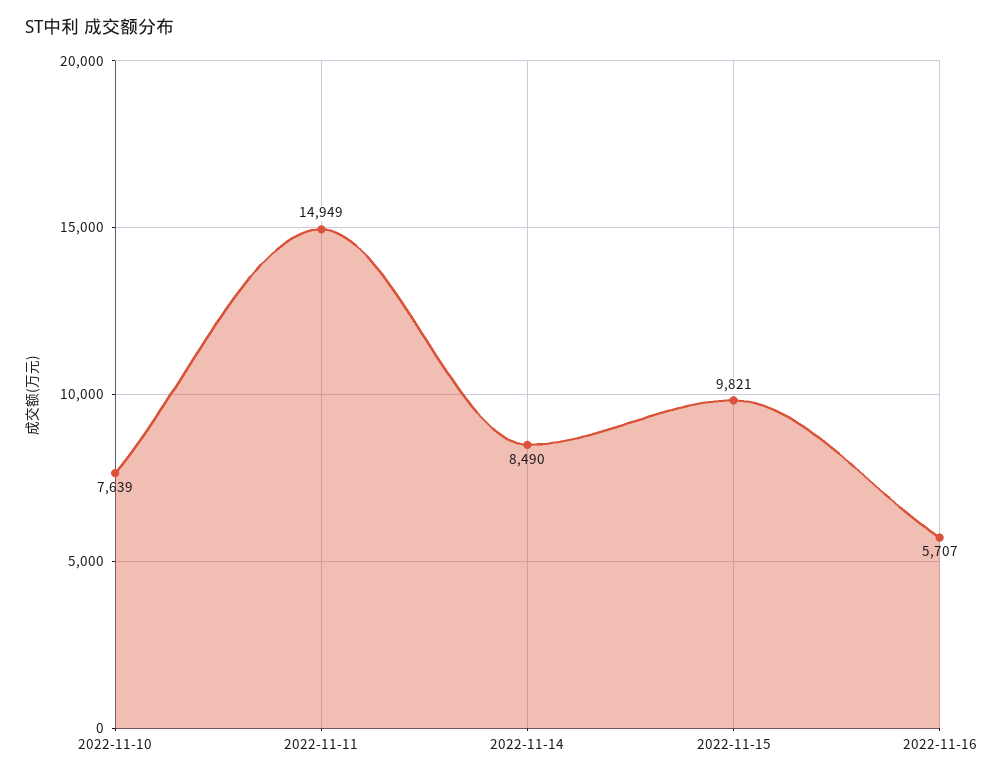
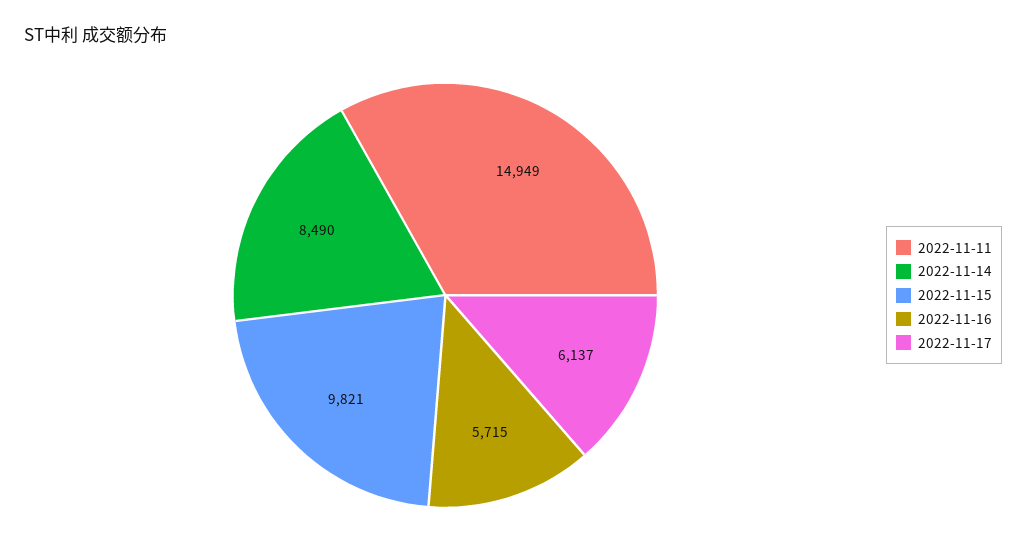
2022-11-10: 7639 -> none
2022-11-16: 5707 -> 5715
2022-11-17: none -> 6137

